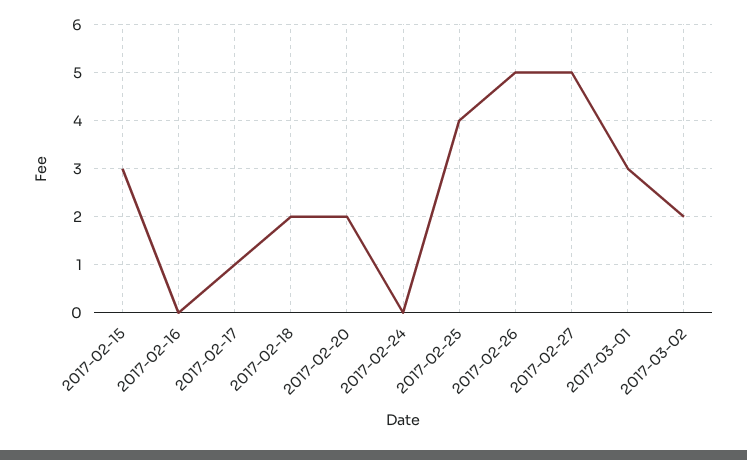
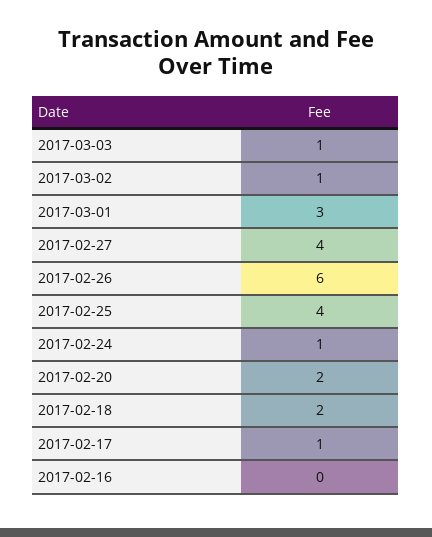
2017-02-15: 3 -> none
2017-02-24: 0 -> 1
2017-02-26: 5 -> 6
2017-02-27: 5 -> 4
2017-03-02: 2 -> 1
2017-03-03: none -> 1

